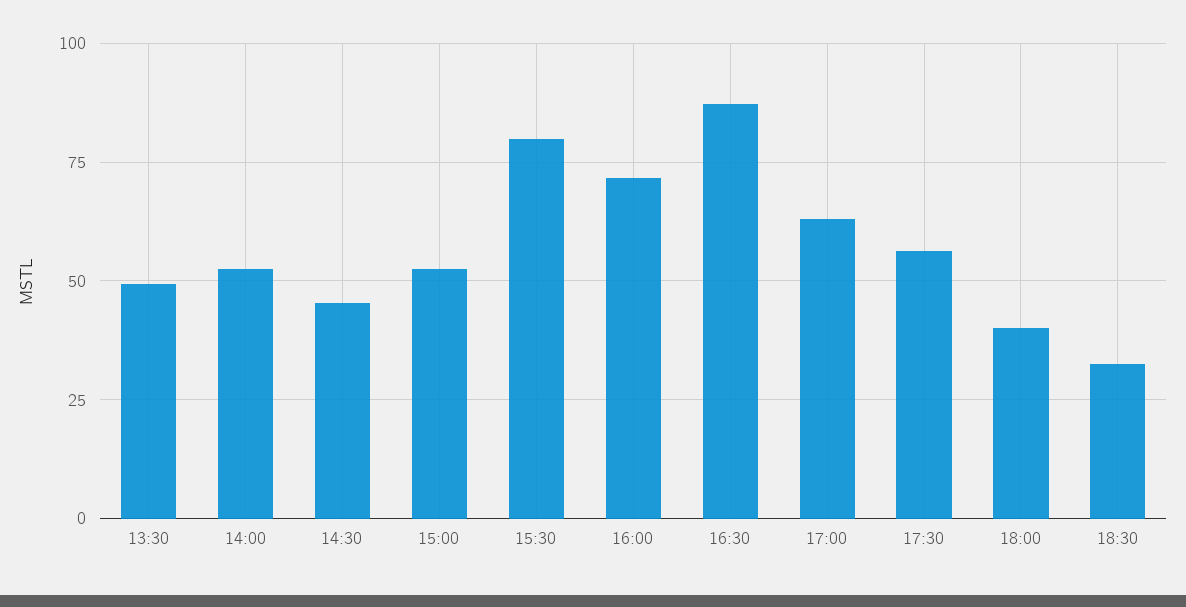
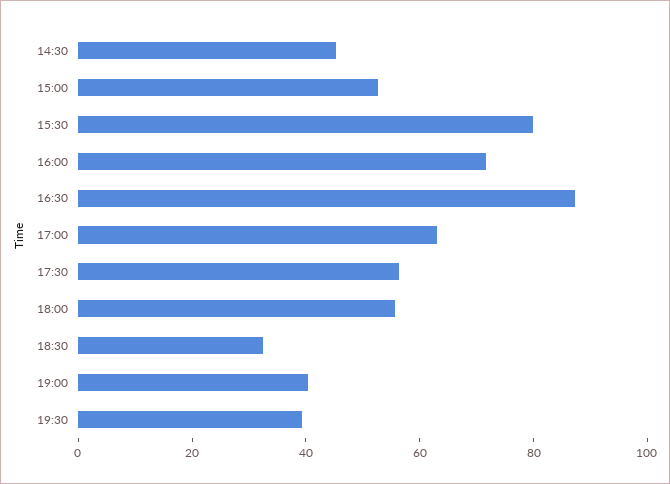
13:30: 50 -> none
14:00: 52.5 -> none
18:00: 40 -> 55
19:00: none -> 40
19:30: none -> 40

